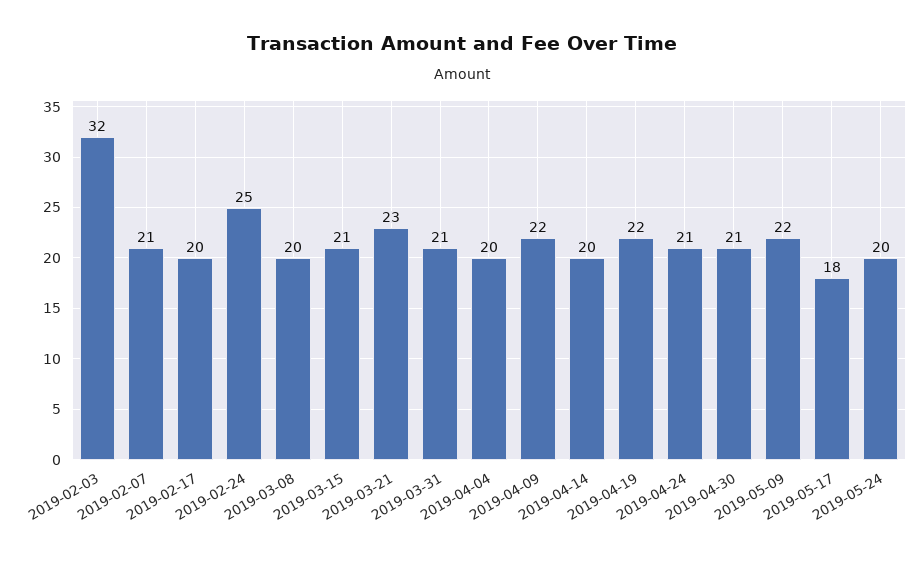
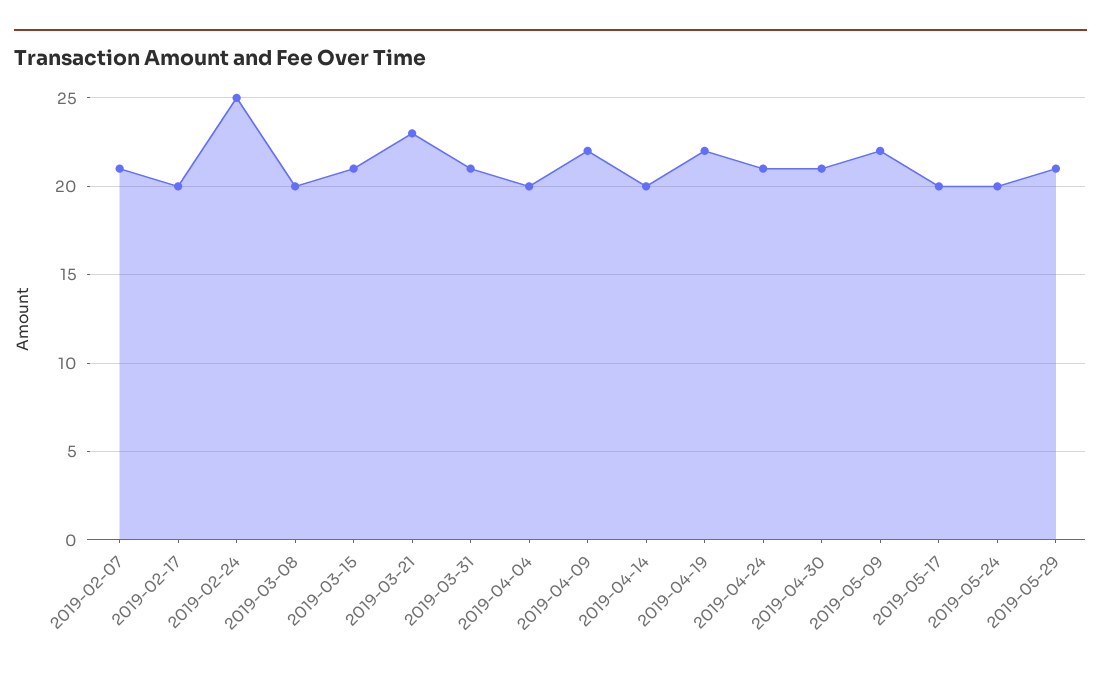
2019-02-03: 32 -> none
2019-05-17: 18 -> 20
2019-05-29: none -> 21

